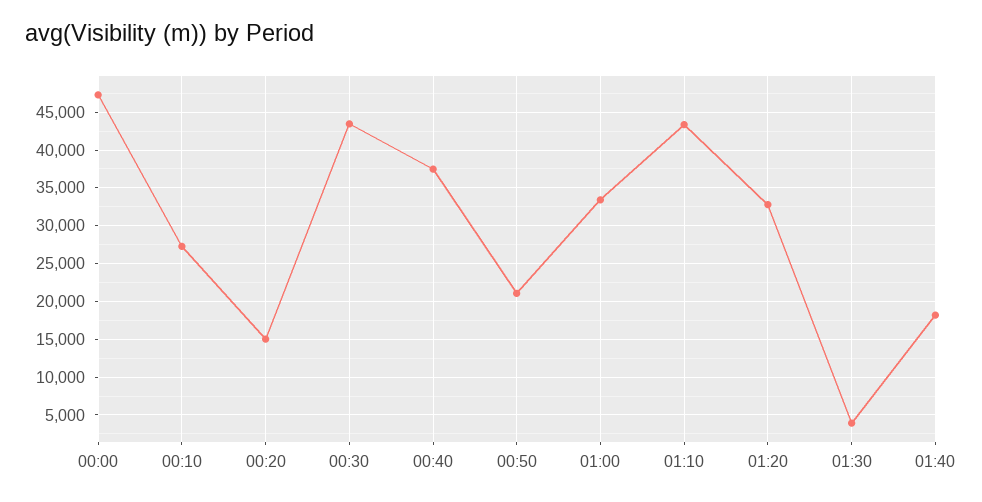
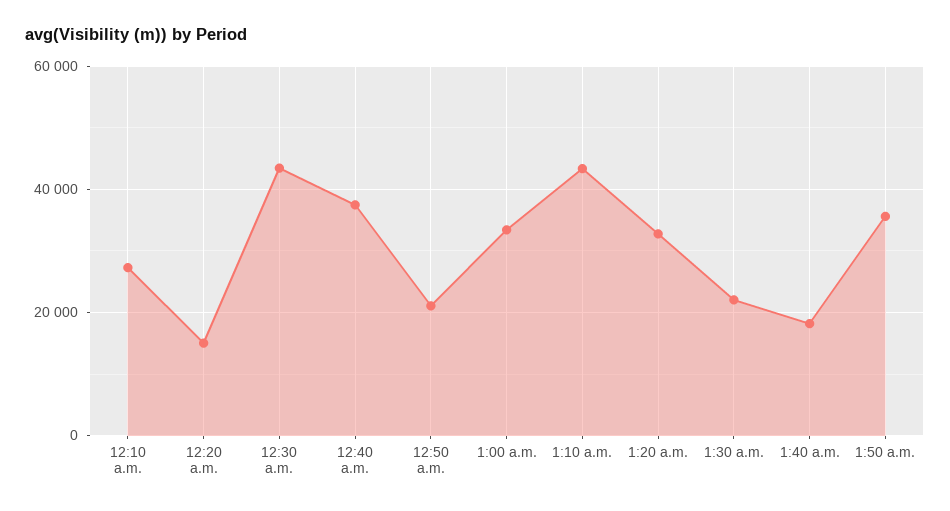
00:00: 47000 -> none
01:30: 4000 -> 22000
1:50 a.m.: none -> 36000

